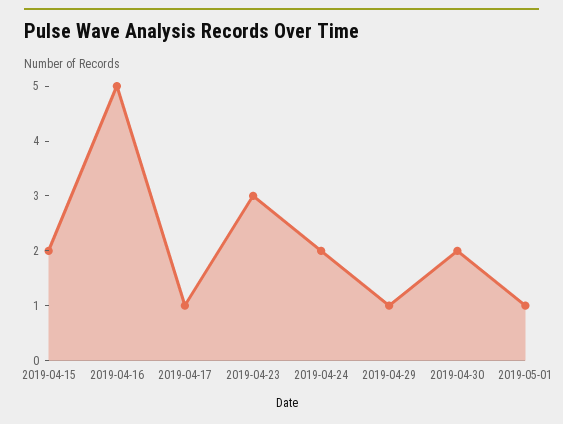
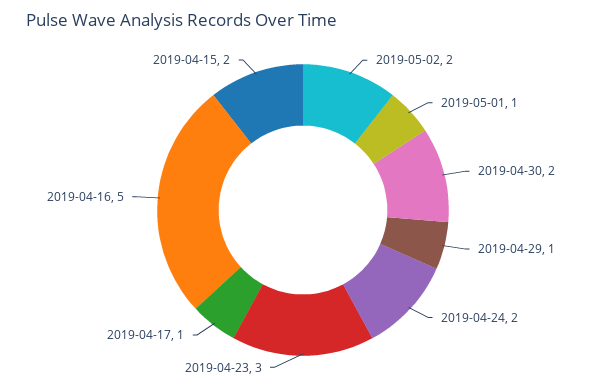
2019-05-02: none -> 2

